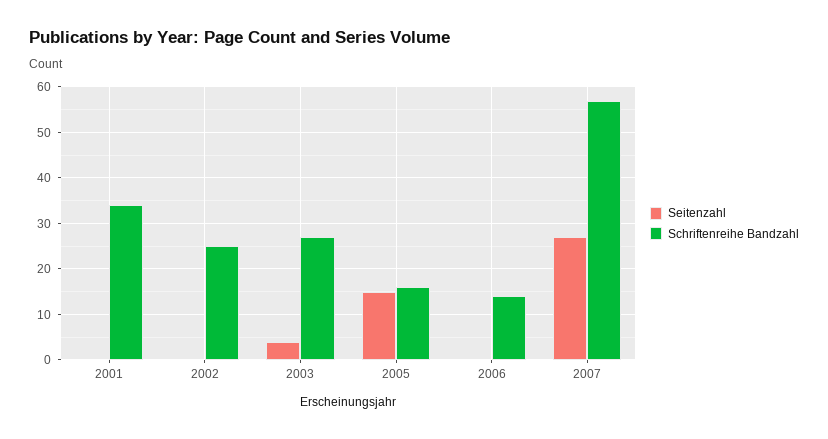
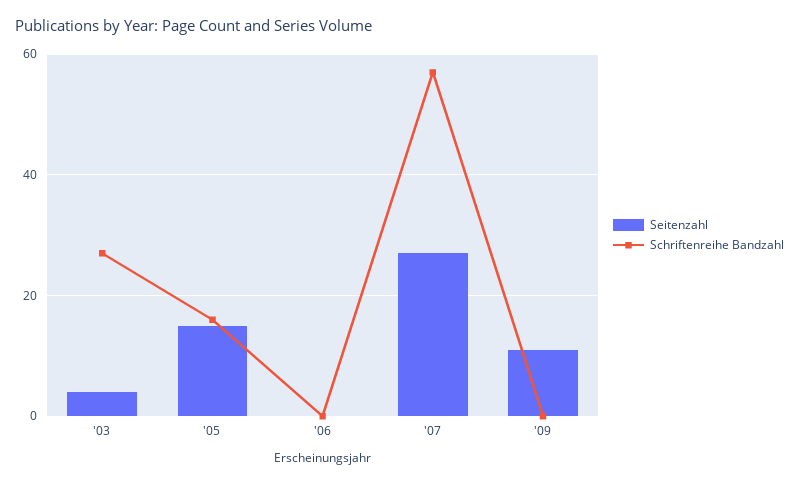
Seitenzahl, 2001: 0 -> none
Schriftenreihe Bandzahl, 2001: 35 -> none
Seitenzahl, 2002: 0 -> none
Schriftenreihe Bandzahl, 2002: 25 -> none
Schriftenreihe Bandzahl, 2006: 15 -> 0
Seitenzahl, '09: none -> 10
Schriftenreihe Bandzahl, '09: none -> 0

